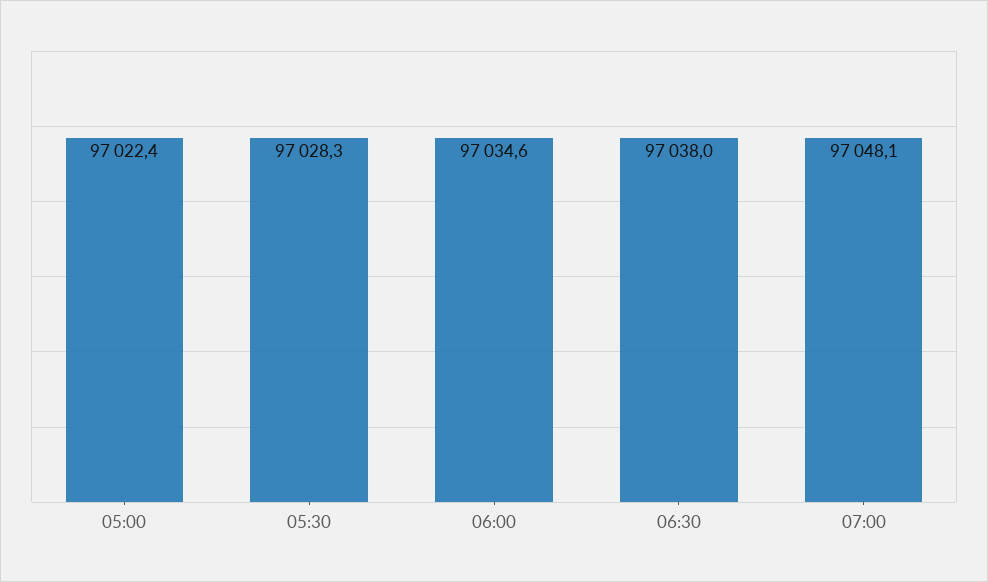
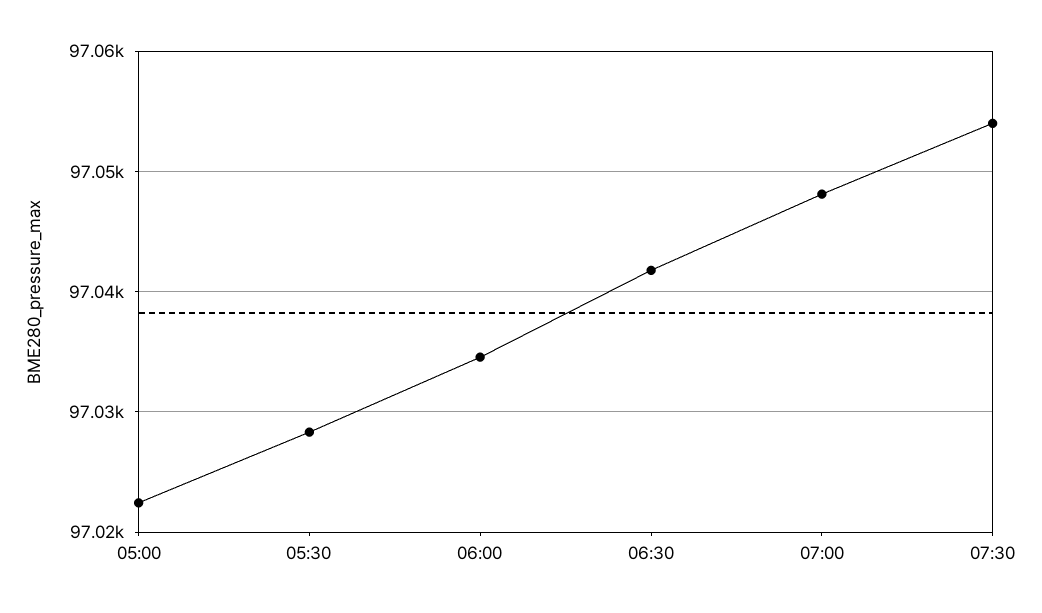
06:30: 97038 -> 97042
07:30: none -> 97054

